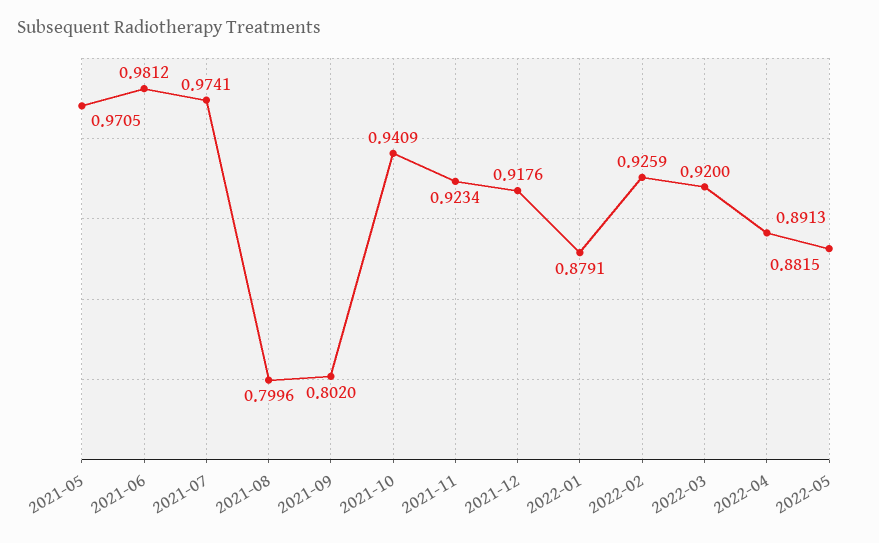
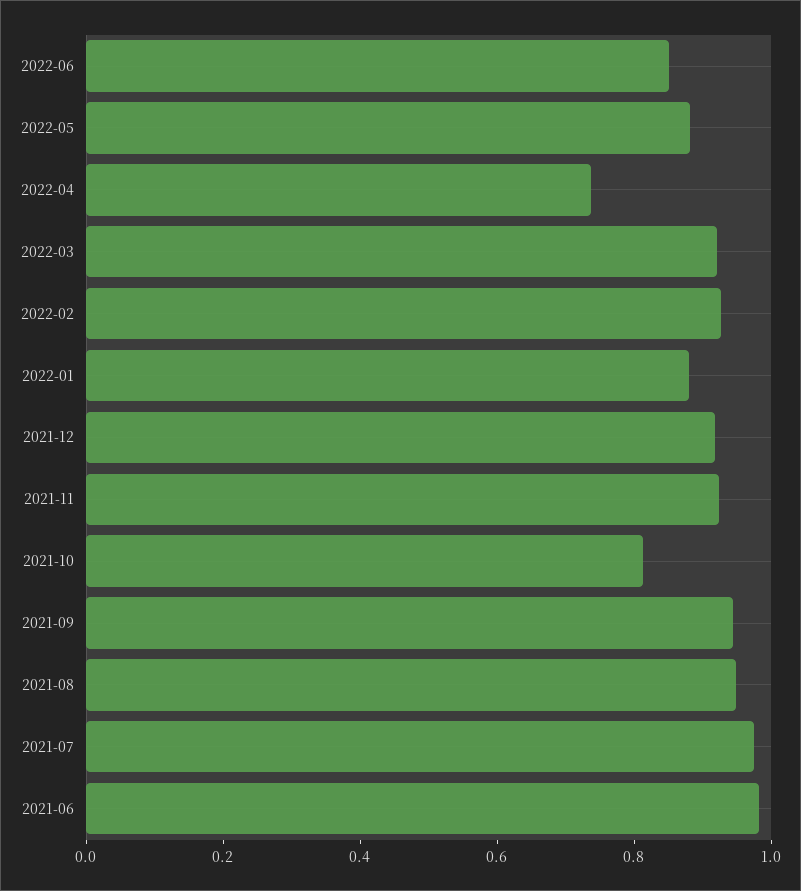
2021-05: 0.9705 -> none
2021-08: 0.7996 -> 0.95
2021-09: 0.802 -> 0.95
2021-10: 0.9409 -> 0.8
2022-04: 0.8913 -> 0.75
2022-06: none -> 0.85

